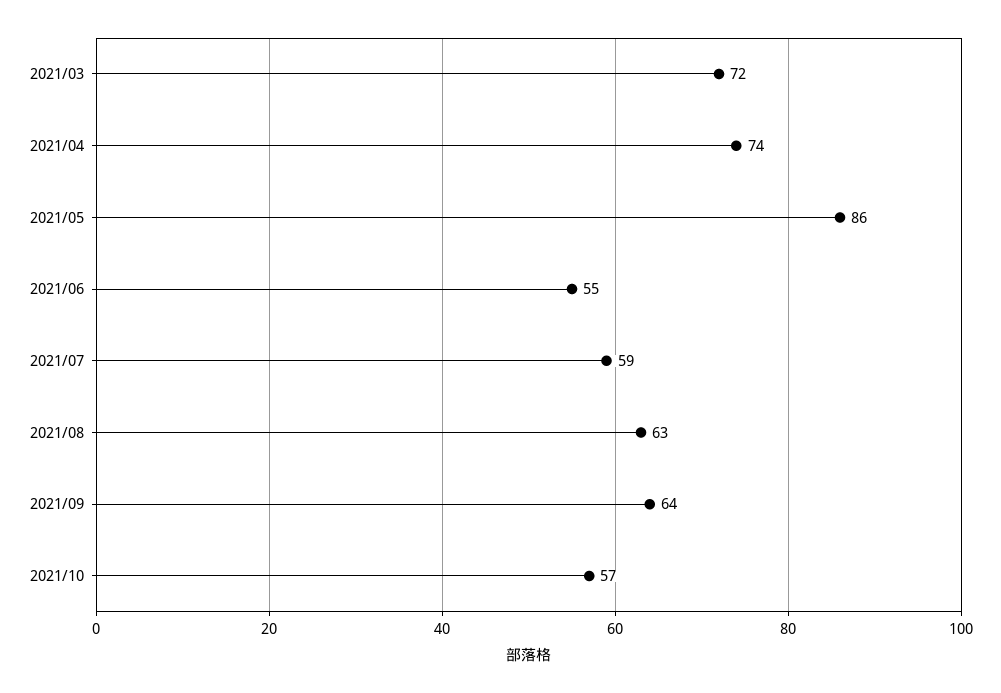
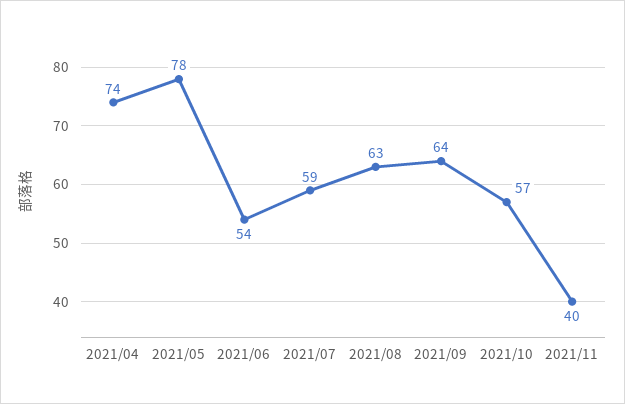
2021/03: 72 -> none
2021/05: 86 -> 78
2021/06: 55 -> 54
2021/11: none -> 40

